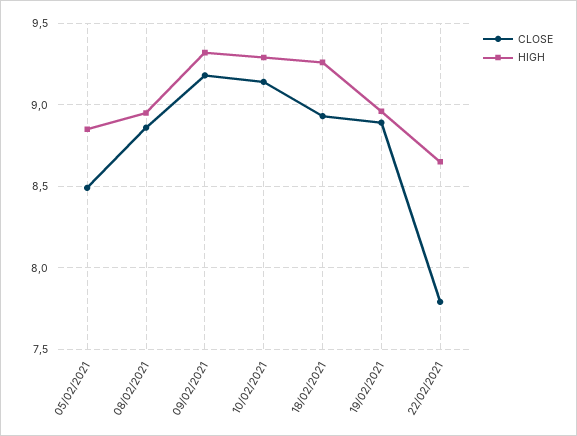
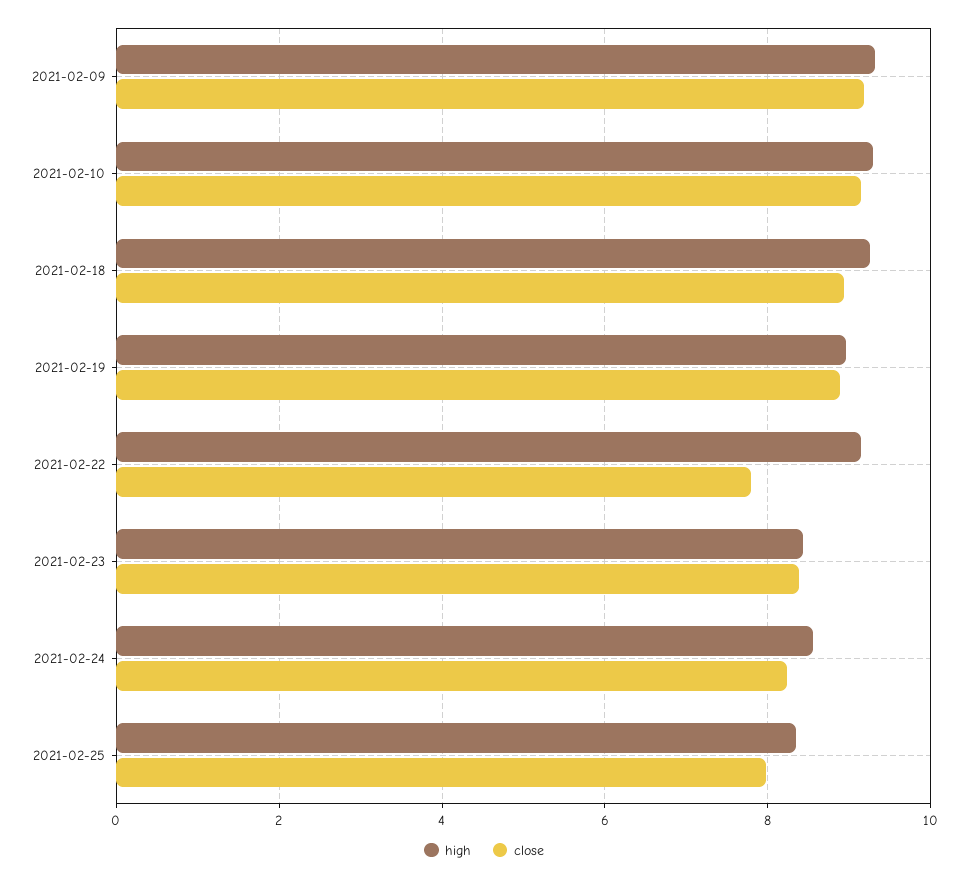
CLOSE, 05/02/2021: 8.5 -> none
HIGH, 05/02/2021: 8.85 -> none
CLOSE, 08/02/2021: 8.85 -> none
HIGH, 08/02/2021: 8.95 -> none
HIGH, 22/02/2021: 8.65 -> 9.2
HIGH, 2021-02-23: none -> 8.4
CLOSE, 2021-02-23: none -> 8.4
HIGH, 2021-02-24: none -> 8.6
CLOSE, 2021-02-24: none -> 8.2
HIGH, 2021-02-25: none -> 8.4
CLOSE, 2021-02-25: none -> 8

